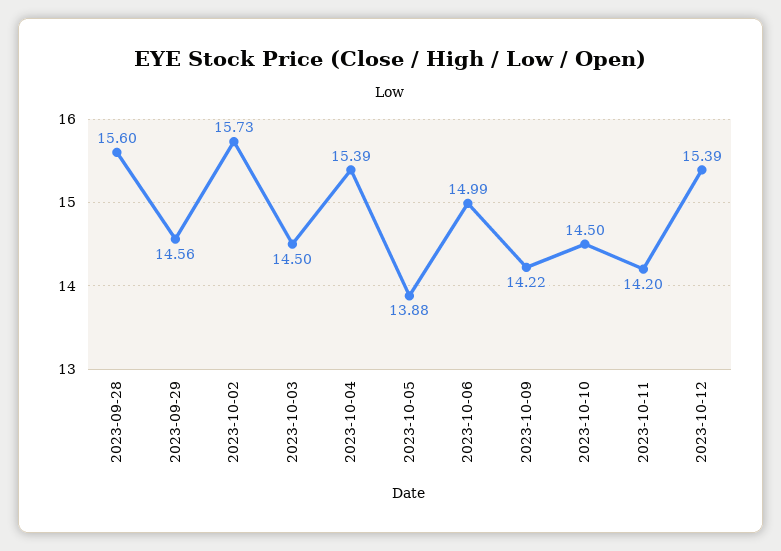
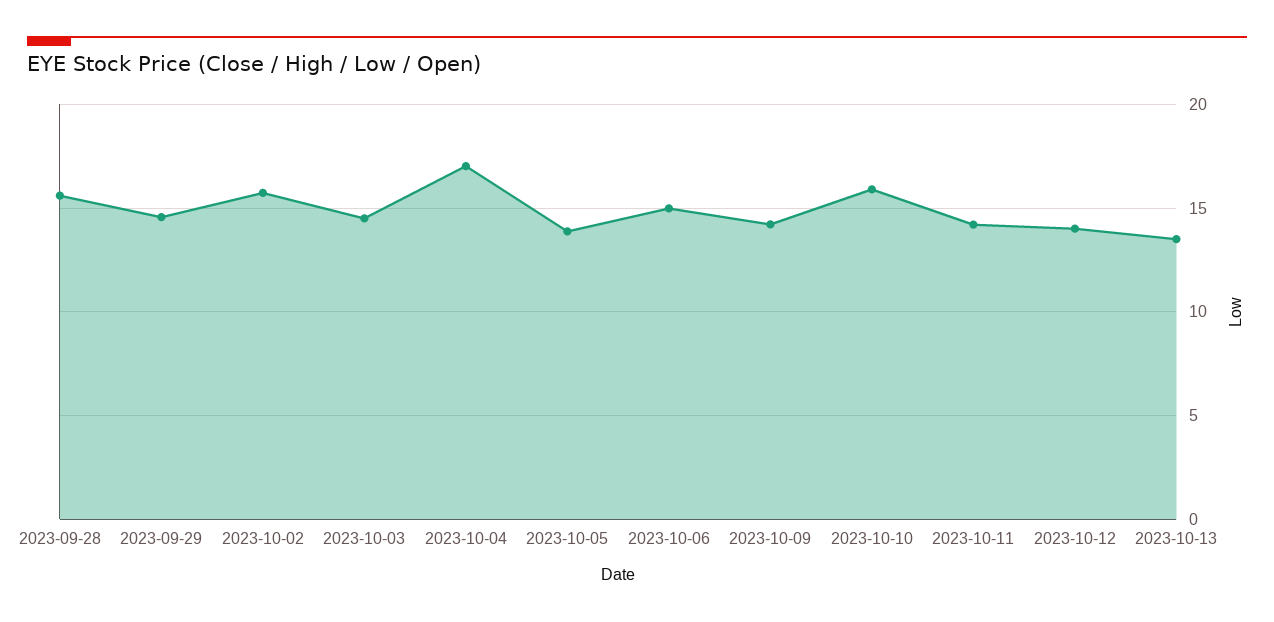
2023-10-04: 15.39 -> 17
2023-10-10: 14.5 -> 16
2023-10-12: 15.39 -> 14
2023-10-13: none -> 13.5

